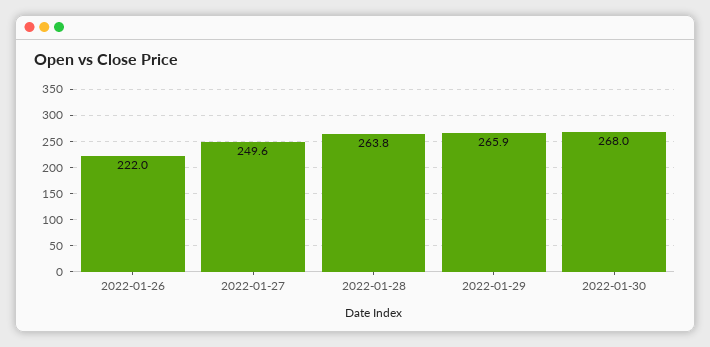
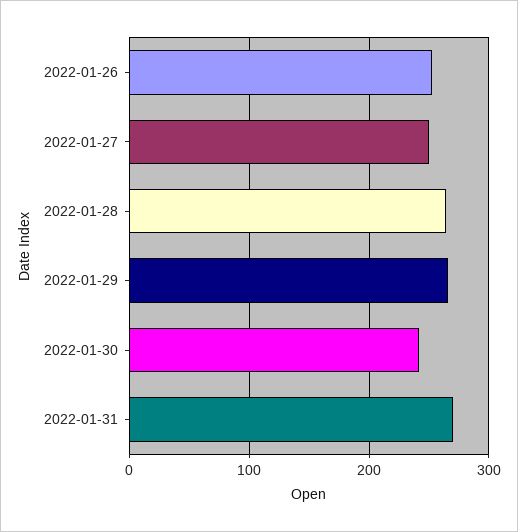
2022-01-26: 222 -> 250
2022-01-30: 268 -> 240
2022-01-31: none -> 270

